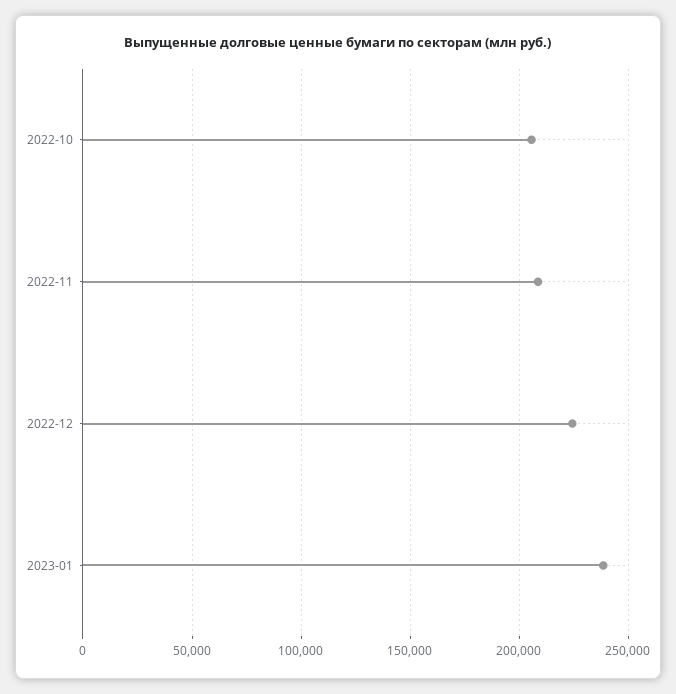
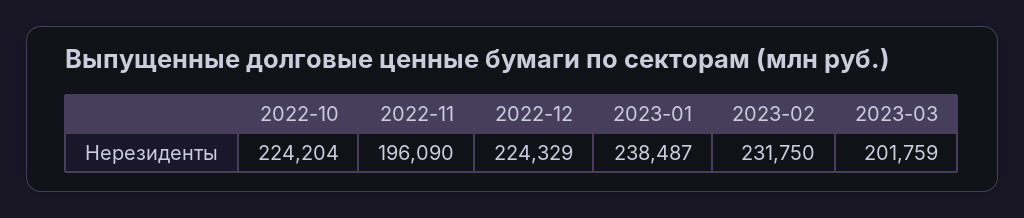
2022-10: 205000 -> 224204
2022-11: 210000 -> 196090
2023-02: none -> 231750
2023-03: none -> 201759

